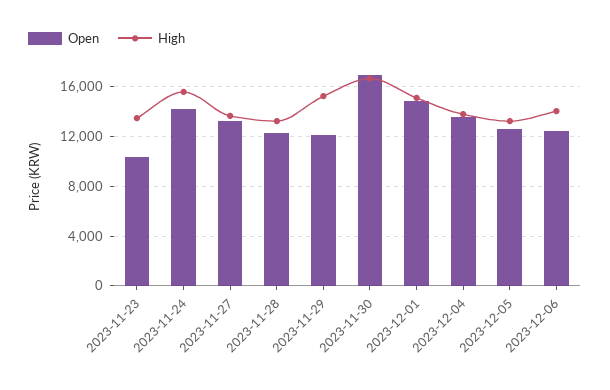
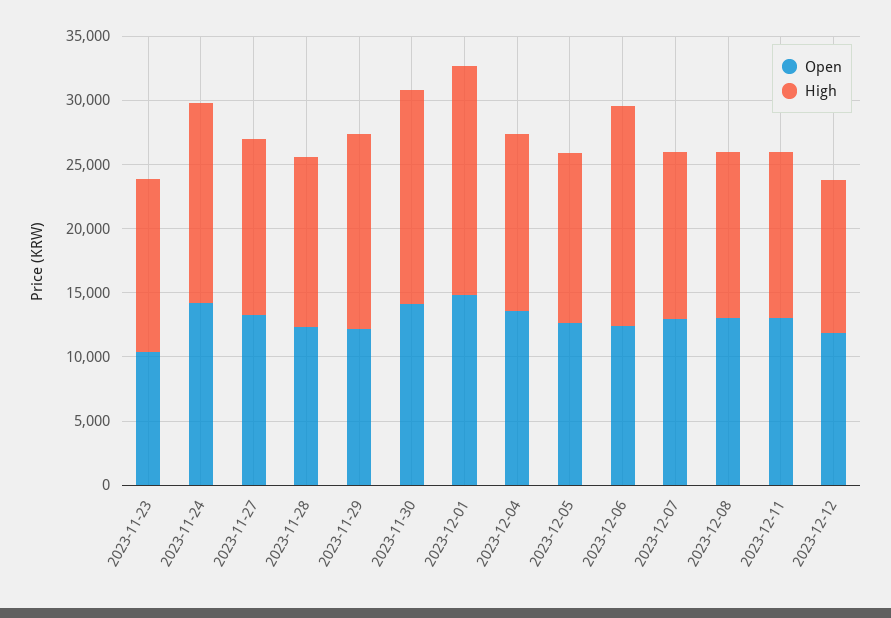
Open, 2023-11-30: 17000 -> 14000
High, 2023-12-01: 15000 -> 18000
High, 2023-12-06: 14000 -> 17000
Open, 2023-12-07: none -> 13000
High, 2023-12-07: none -> 13000
Open, 2023-12-08: none -> 13000
High, 2023-12-08: none -> 13000
Open, 2023-12-11: none -> 13000
High, 2023-12-11: none -> 13000
Open, 2023-12-12: none -> 12000
High, 2023-12-12: none -> 12000

